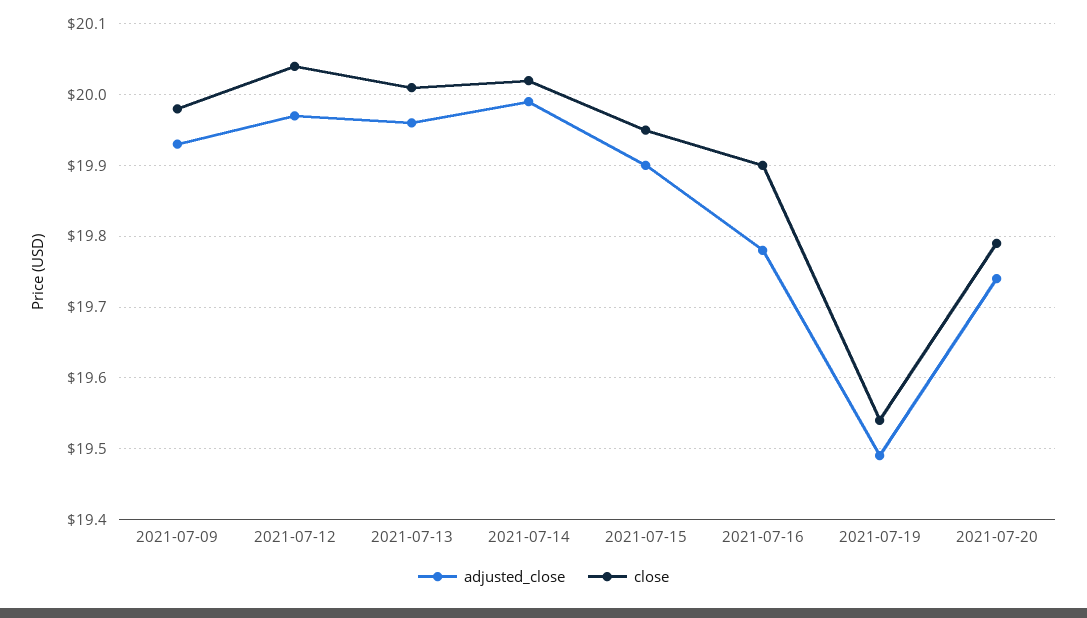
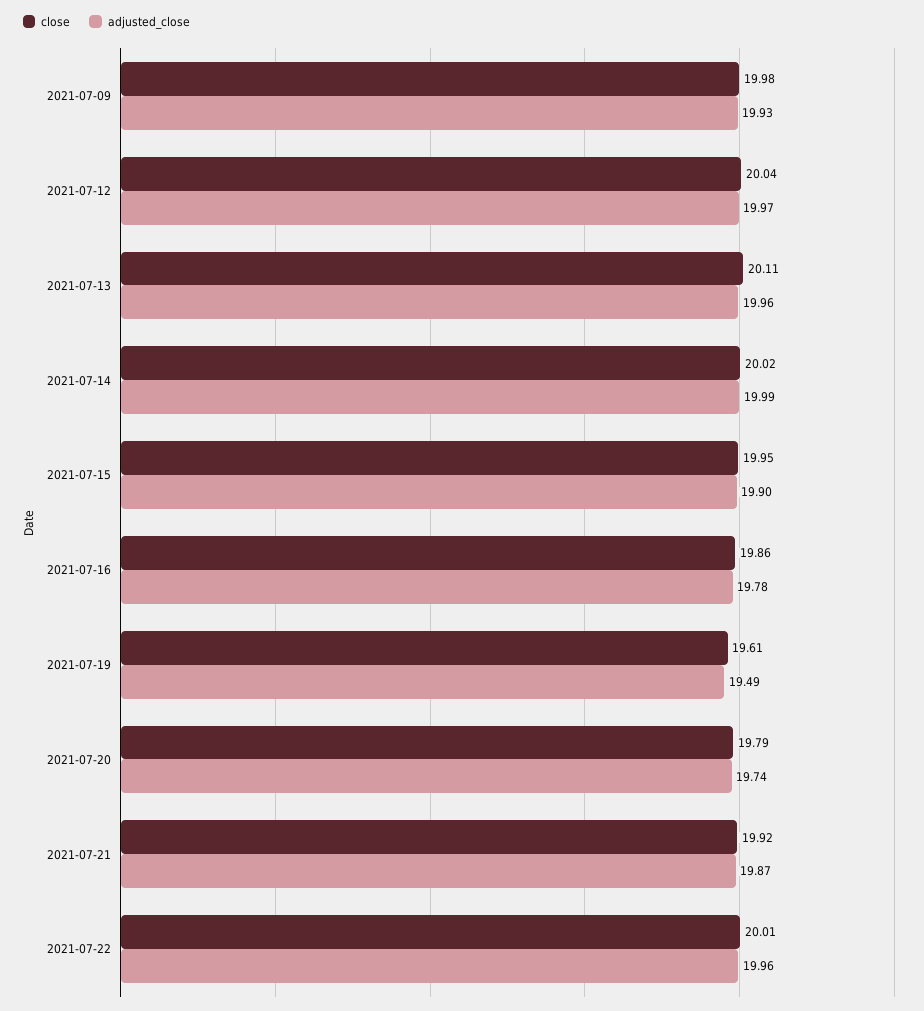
close, 2021-07-13: 20.01 -> 20.11
close, 2021-07-16: 19.9 -> 19.86
close, 2021-07-19: 19.54 -> 19.61
close, 2021-07-21: none -> 19.92
adjusted_close, 2021-07-21: none -> 19.87
close, 2021-07-22: none -> 20.01
adjusted_close, 2021-07-22: none -> 19.96

